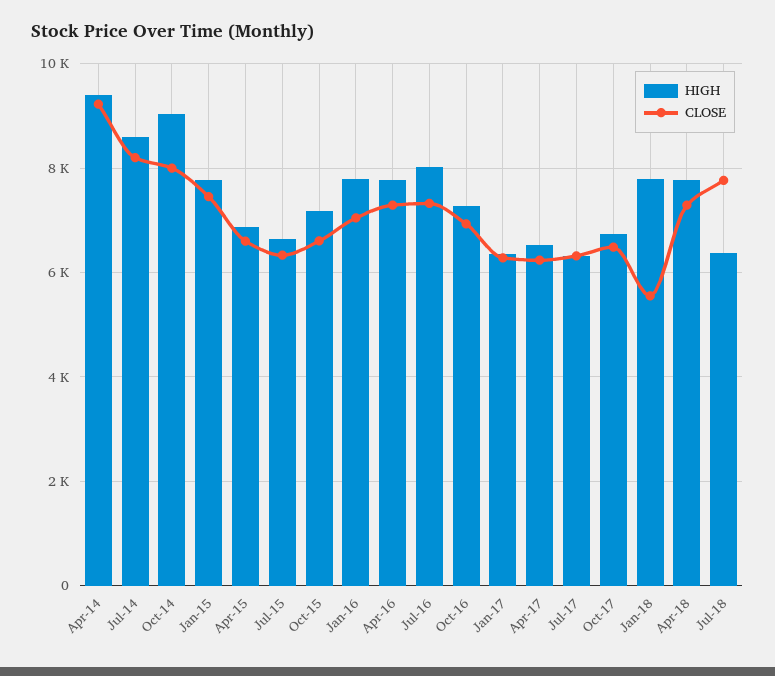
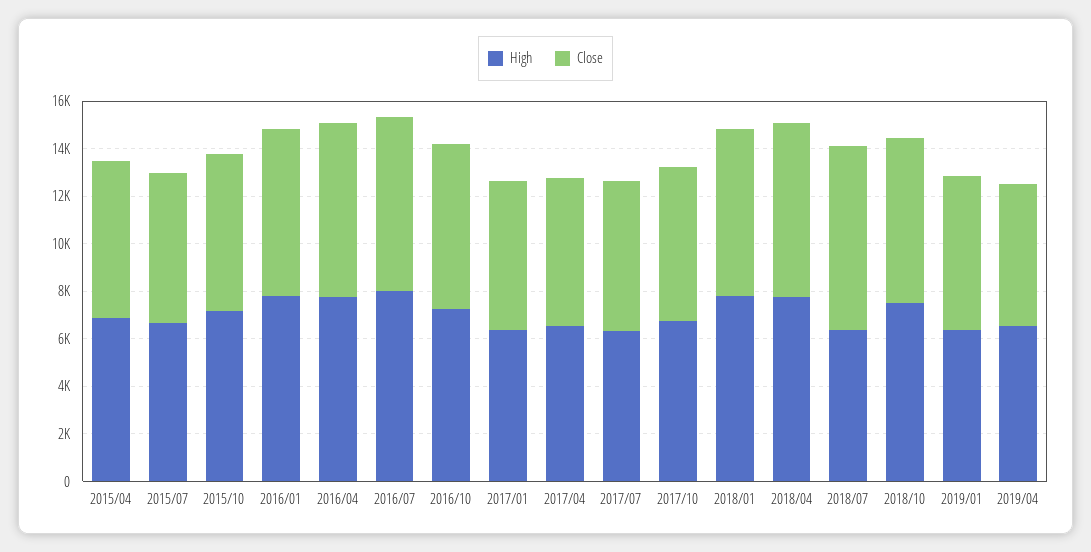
HIGH, Apr-14: 9400 -> none
CLOSE, Apr-14: 9200 -> none
HIGH, Jul-14: 8600 -> none
CLOSE, Jul-14: 8200 -> none
HIGH, Oct-14: 9000 -> none
CLOSE, Oct-14: 8000 -> none
HIGH, Jan-15: 7800 -> none
CLOSE, Jan-15: 7400 -> none
CLOSE, Jan-18: 5600 -> 7000
HIGH, 2018/10: none -> 7500
CLOSE, 2018/10: none -> 7000
HIGH, 2019/01: none -> 6500
CLOSE, 2019/01: none -> 6500
HIGH, 2019/04: none -> 6500
CLOSE, 2019/04: none -> 6000

